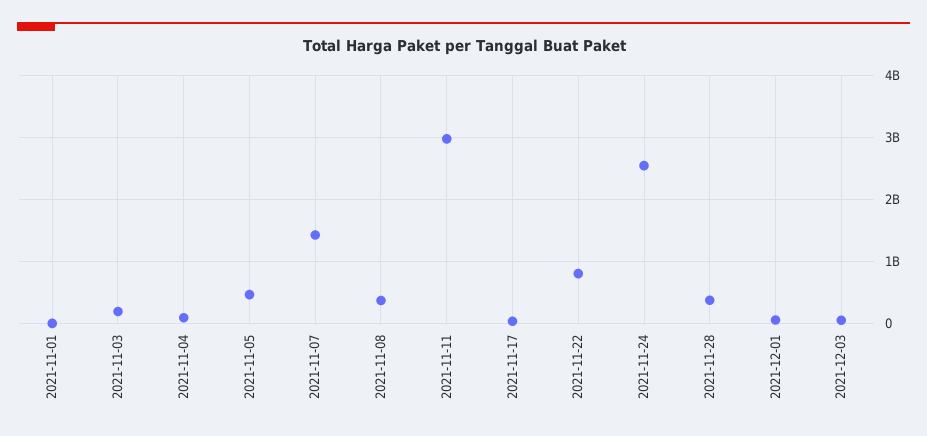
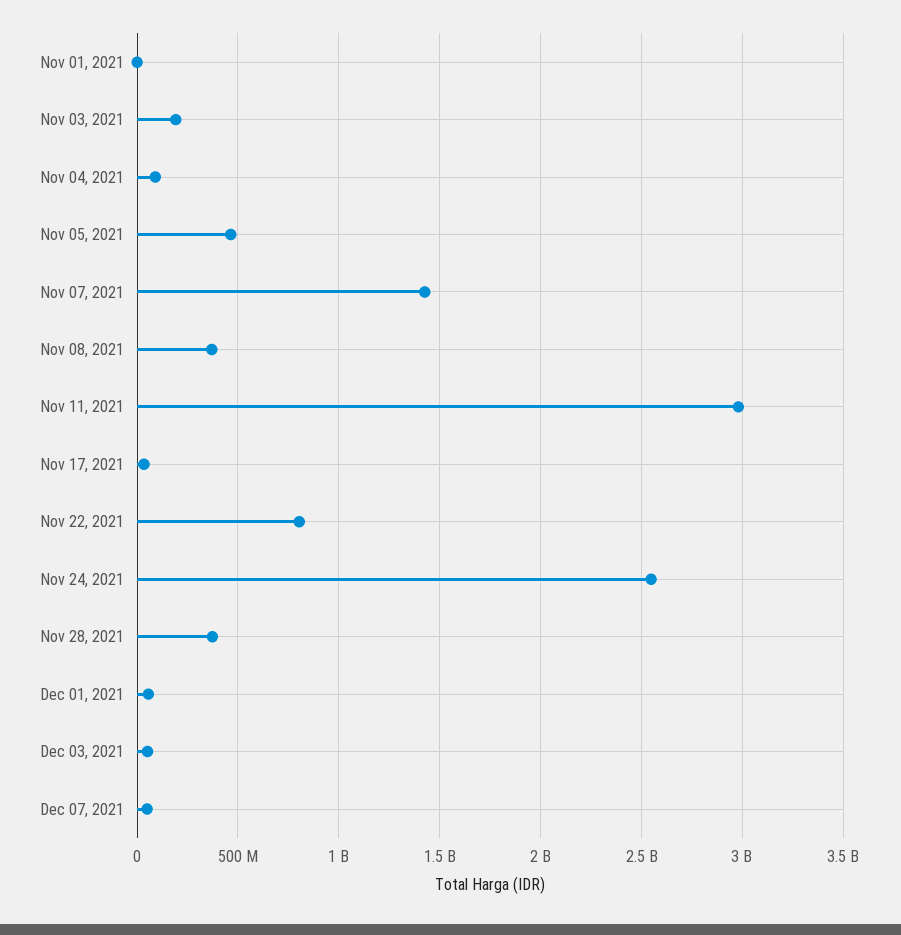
Dec 07, 2021: none -> 50000000

